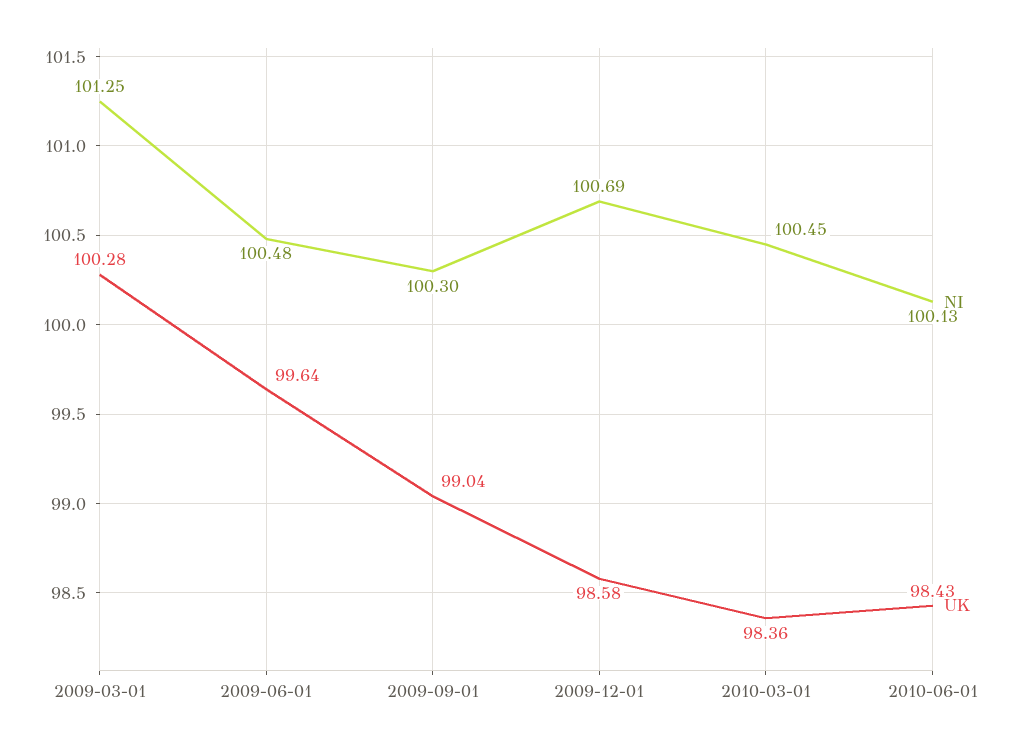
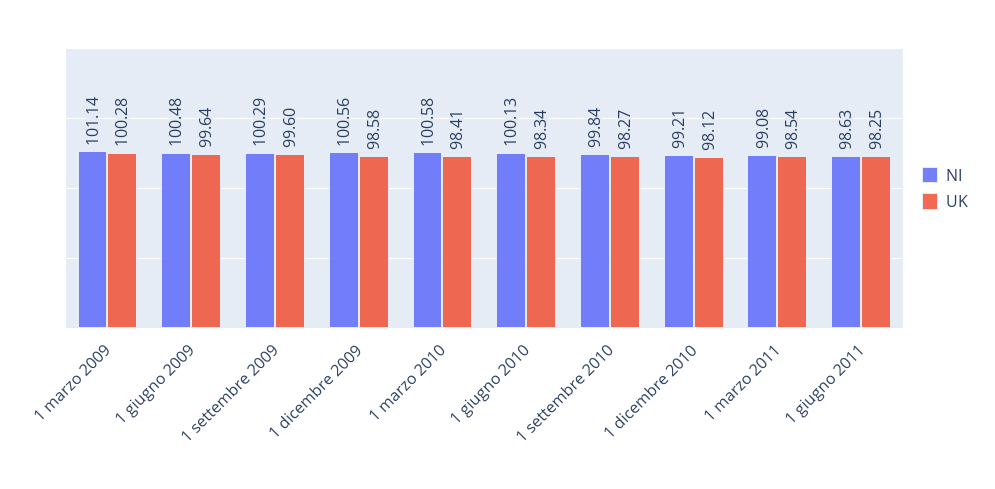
NI, 2009-03-01: 101.25 -> 101.14
NI, 2009-09-01: 100.3 -> 100.29
UK, 2009-09-01: 99.04 -> 99.6
NI, 2009-12-01: 100.69 -> 100.56
NI, 2010-03-01: 100.45 -> 100.58
UK, 2010-03-01: 98.36 -> 98.41
UK, 2010-06-01: 98.43 -> 98.34
NI, 1 settembre 2010: none -> 99.84
UK, 1 settembre 2010: none -> 98.27
NI, 1 dicembre 2010: none -> 99.21
UK, 1 dicembre 2010: none -> 98.12
NI, 1 marzo 2011: none -> 99.08
UK, 1 marzo 2011: none -> 98.54
NI, 1 giugno 2011: none -> 98.63
UK, 1 giugno 2011: none -> 98.25

